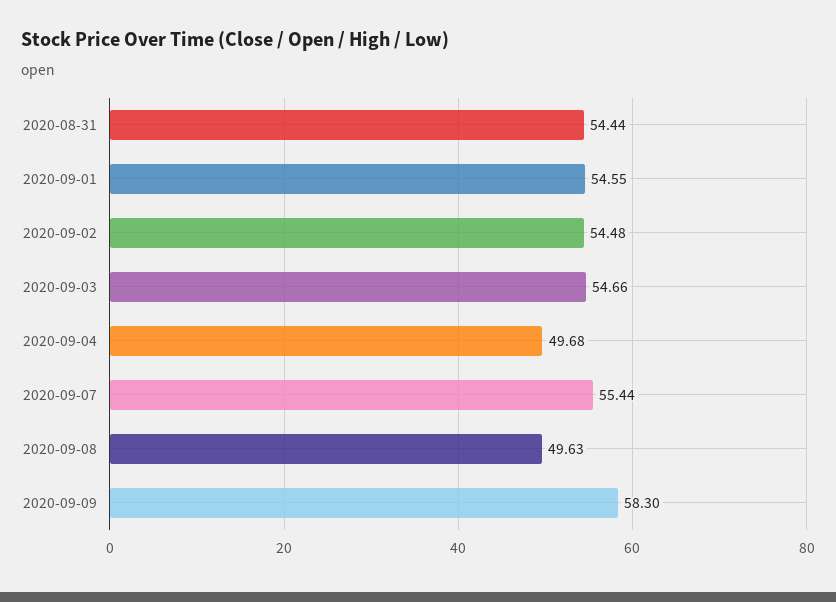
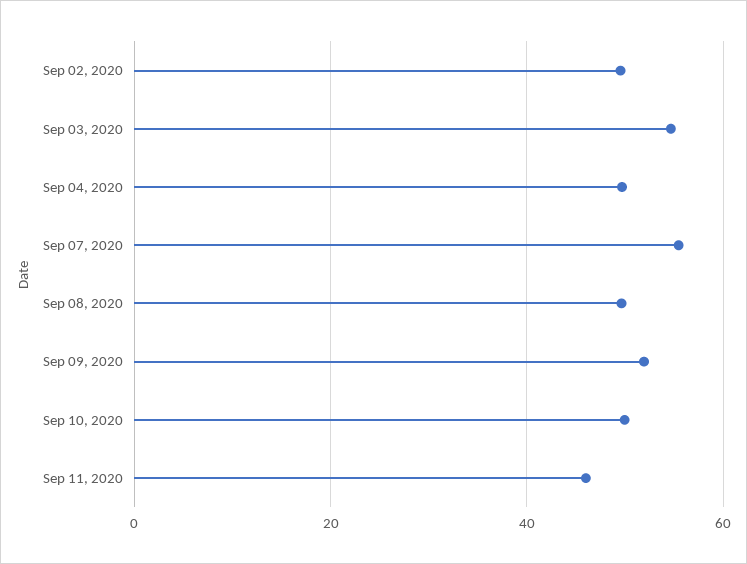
2020-08-31: 54.44 -> none
2020-09-01: 54.55 -> none
2020-09-02: 54.48 -> 50
2020-09-09: 58.3 -> 52
Sep 10, 2020: none -> 50
Sep 11, 2020: none -> 46

